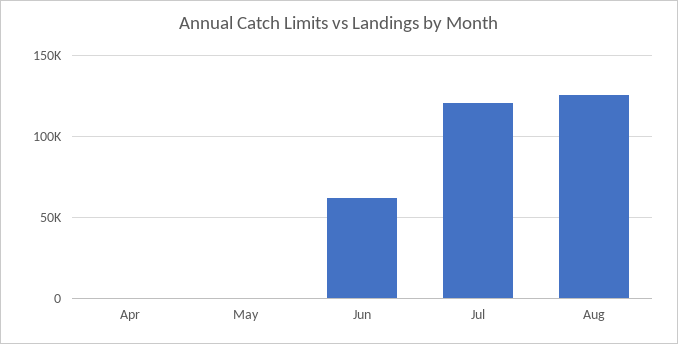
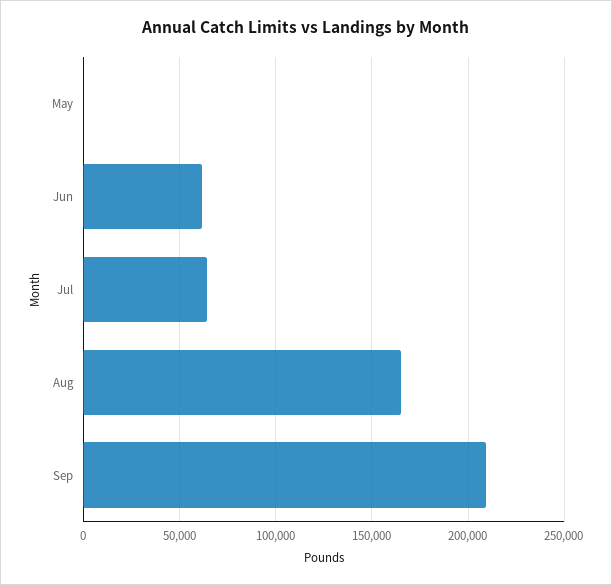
Apr: 0 -> none
Jul: 120000 -> 65000
Aug: 125000 -> 165000
Sep: none -> 210000

